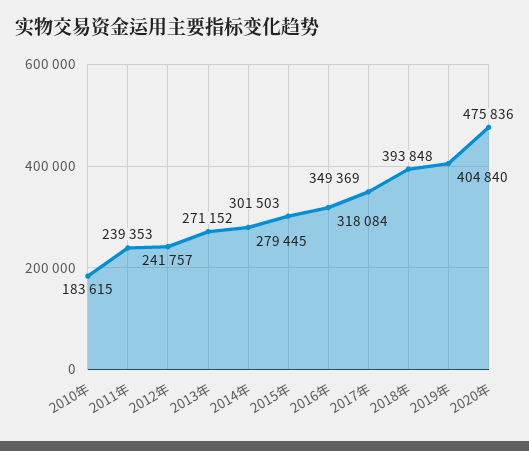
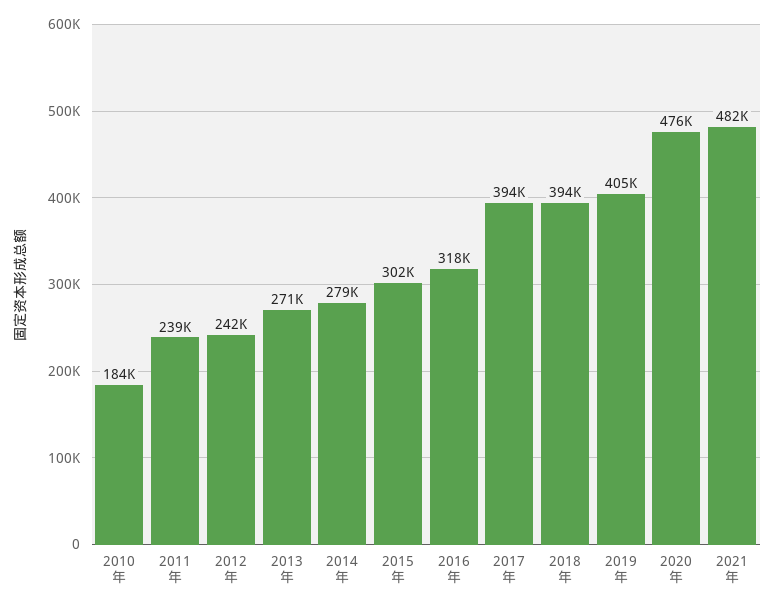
2017年: 349369 -> 394000
2021年: none -> 482000

